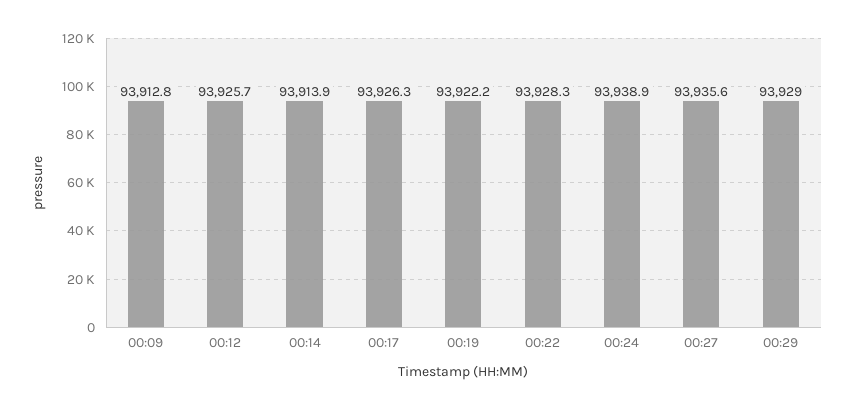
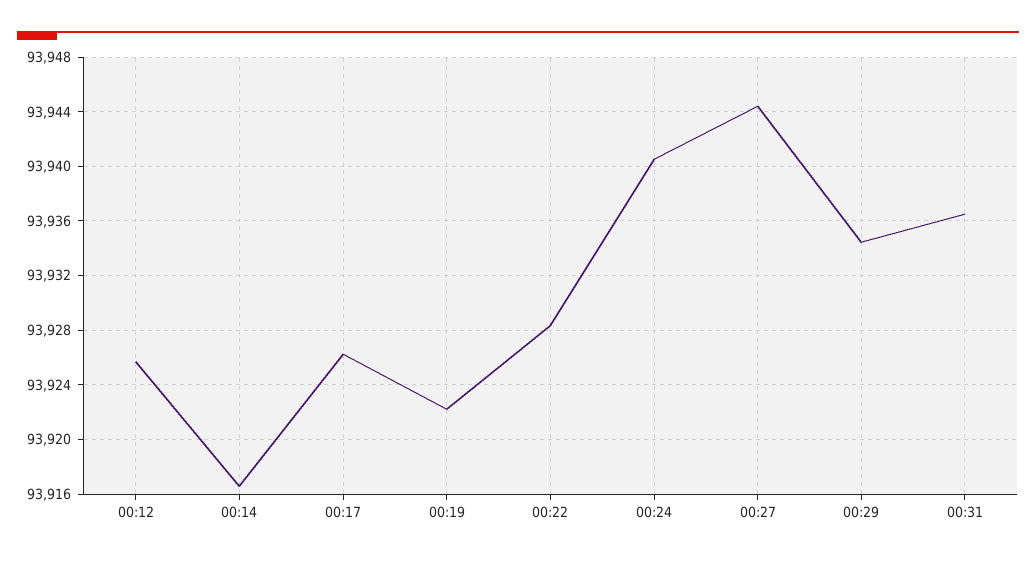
00:09: 93912.8 -> none
00:14: 93913.9 -> 93916.5
00:24: 93938.9 -> 93940.5
00:27: 93935.6 -> 93944.5
00:29: 93929 -> 93934.5
00:31: none -> 93936.5

